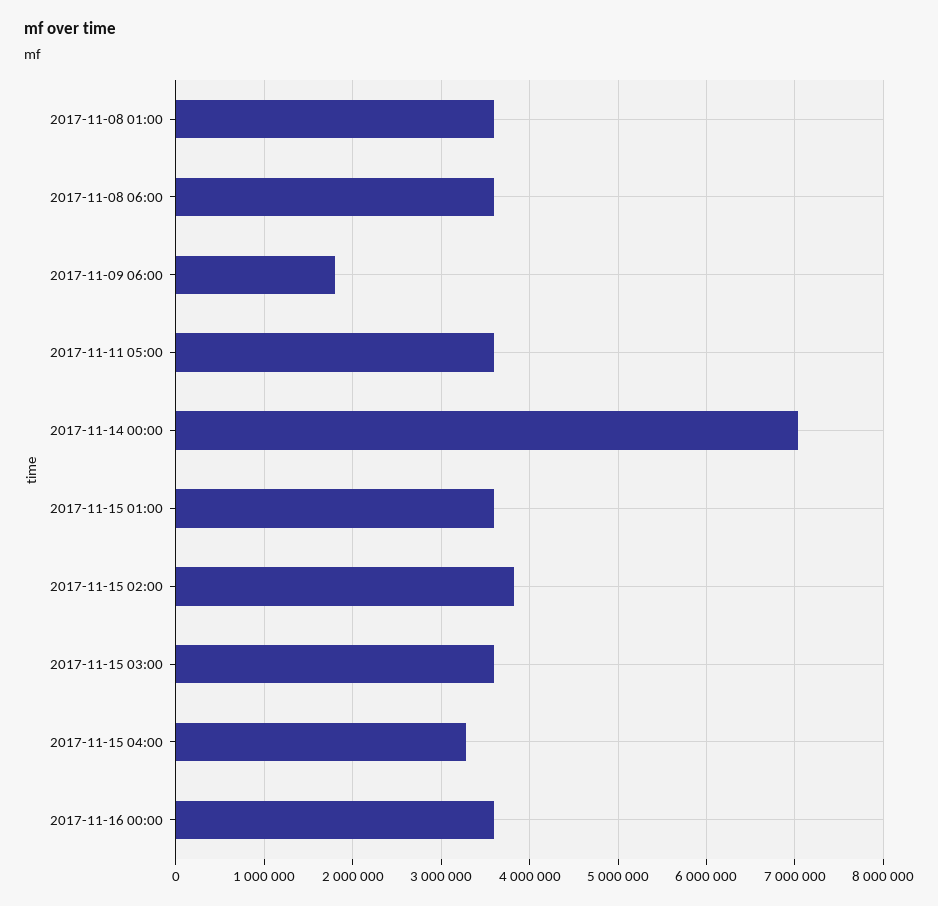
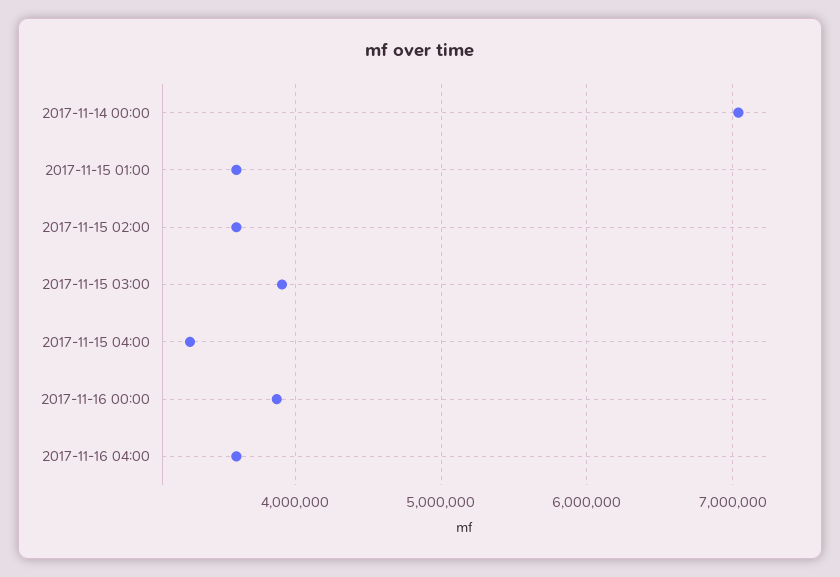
2017-11-08 01:00: 3600000 -> none
2017-11-08 06:00: 3600000 -> none
2017-11-09 06:00: 1800000 -> none
2017-11-11 05:00: 3600000 -> none
2017-11-15 02:00: 3800000 -> 3600000
2017-11-15 03:00: 3600000 -> 3900000
2017-11-16 00:00: 3600000 -> 3900000
2017-11-16 04:00: none -> 3600000

